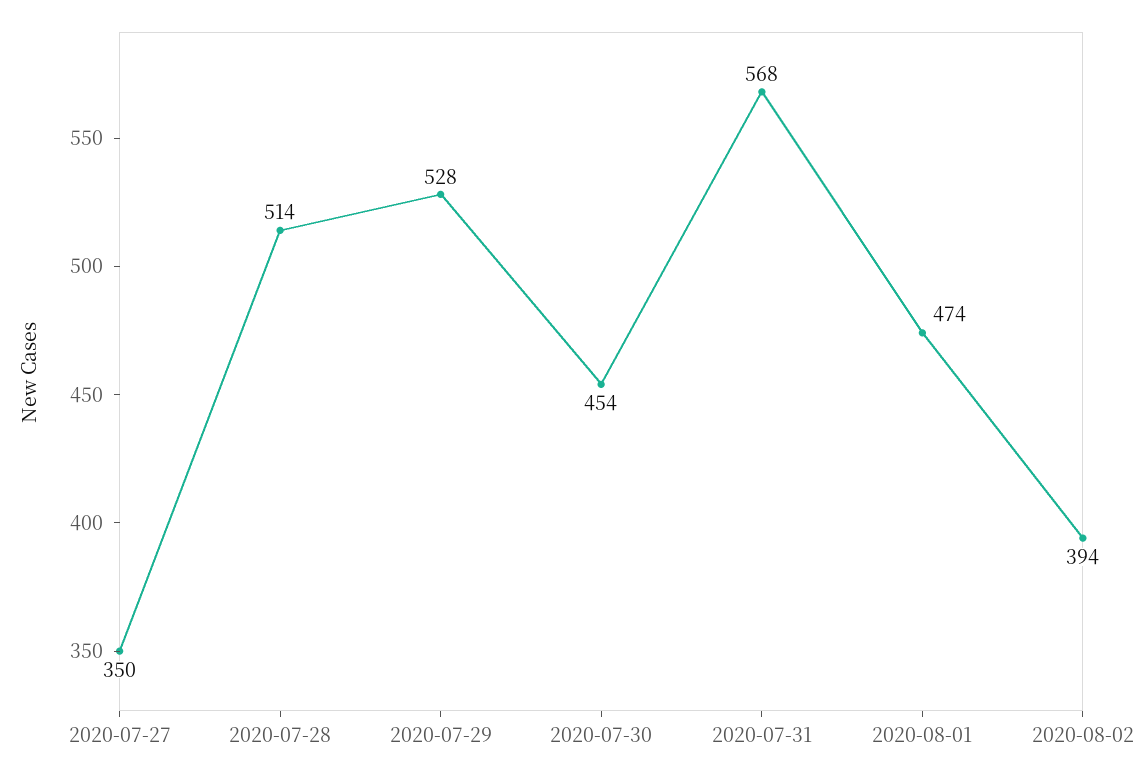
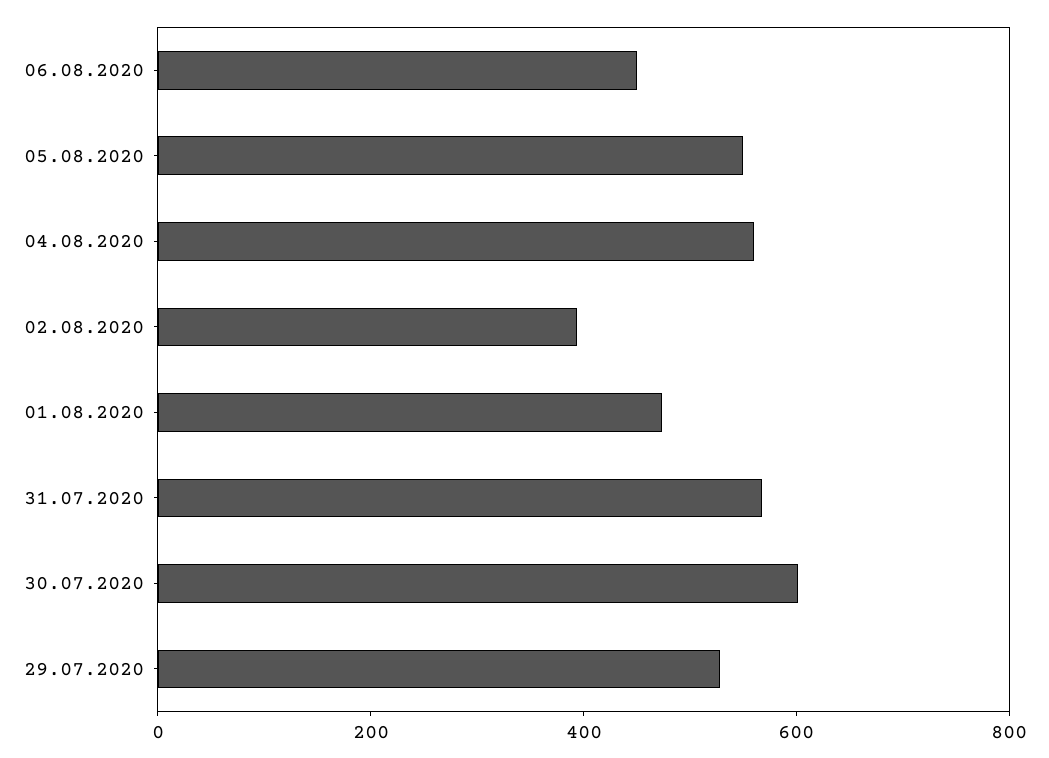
2020-07-27: 350 -> none
2020-07-28: 514 -> none
2020-07-30: 454 -> 600
06.08.2020: none -> 450
05.08.2020: none -> 550
04.08.2020: none -> 550

